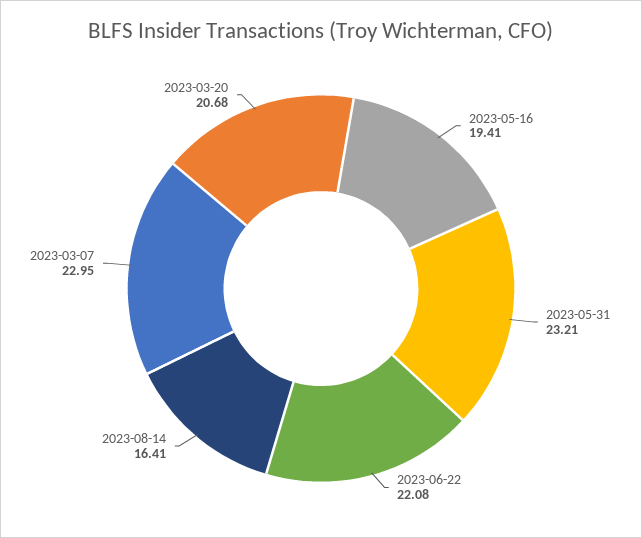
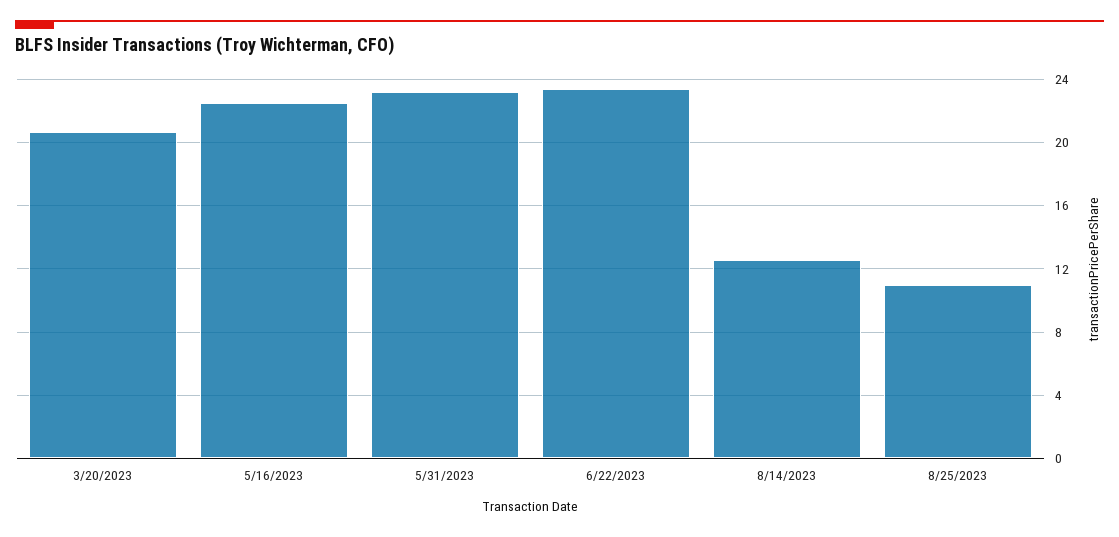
2023-05-16: 19.41 -> 22.5
2023-06-22: 22.08 -> 23.5
2023-08-14: 16.41 -> 12.5
2023-03-07: 22.95 -> none
8/25/2023: none -> 11

